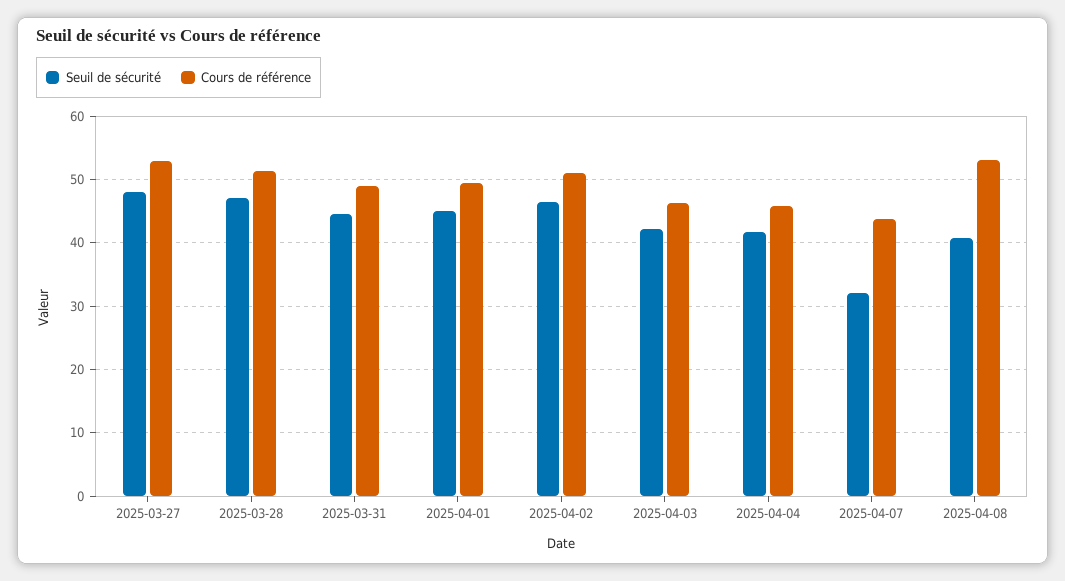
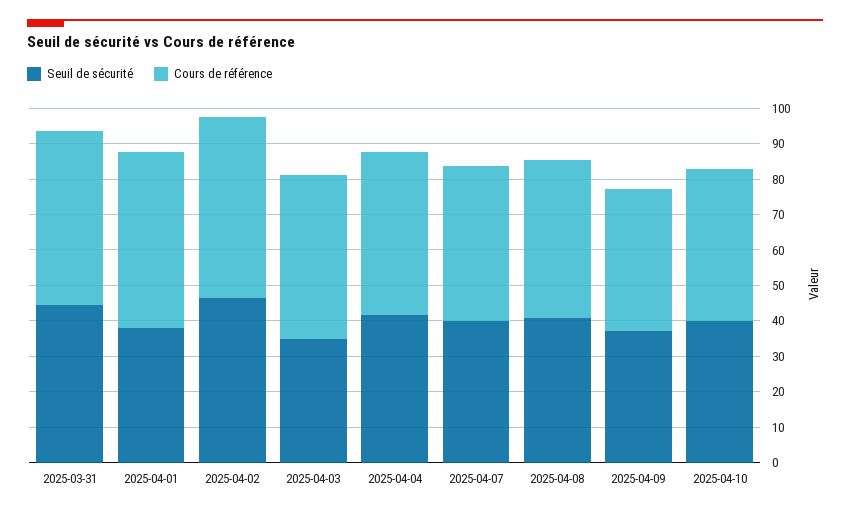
Seuil de sécurité, 2025-03-27: 48 -> none
Cours de référence, 2025-03-27: 53 -> none
Seuil de sécurité, 2025-03-28: 47 -> none
Cours de référence, 2025-03-28: 51 -> none
Seuil de sécurité, 2025-04-01: 45 -> 37.5
Seuil de sécurité, 2025-04-03: 42 -> 35
Seuil de sécurité, 2025-04-07: 32 -> 40
Cours de référence, 2025-04-08: 53 -> 45
Seuil de sécurité, 2025-04-09: none -> 37.5
Cours de référence, 2025-04-09: none -> 40
Seuil de sécurité, 2025-04-10: none -> 40
Cours de référence, 2025-04-10: none -> 42.5

